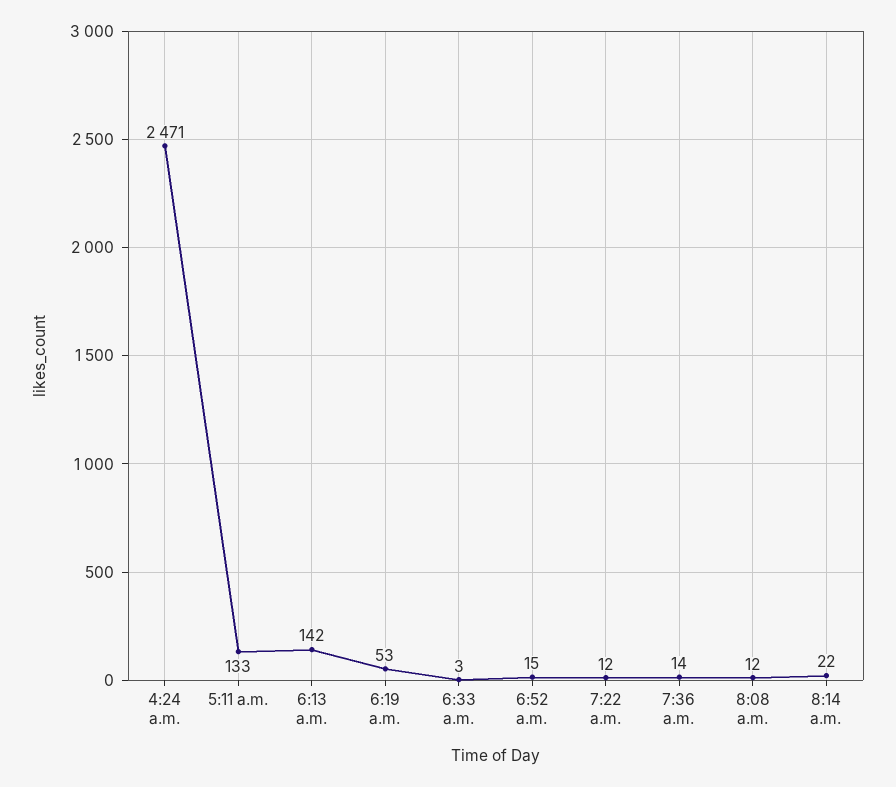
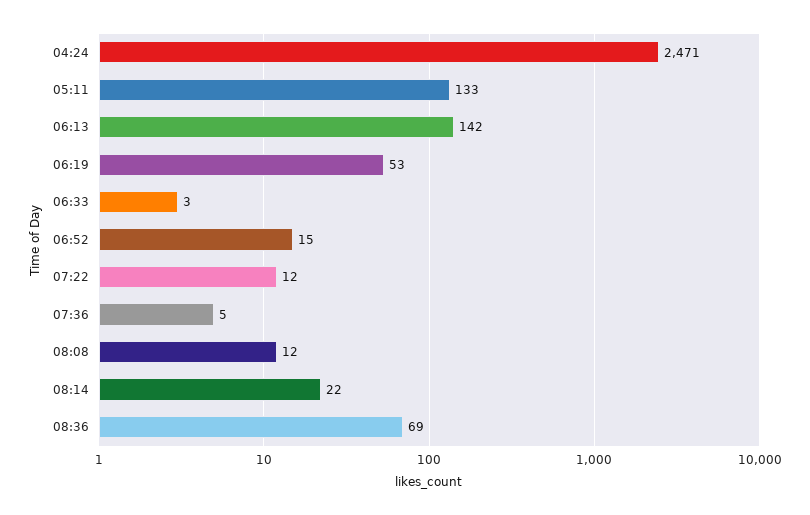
7:36 a.m.: 14 -> 5
08:36: none -> 69

